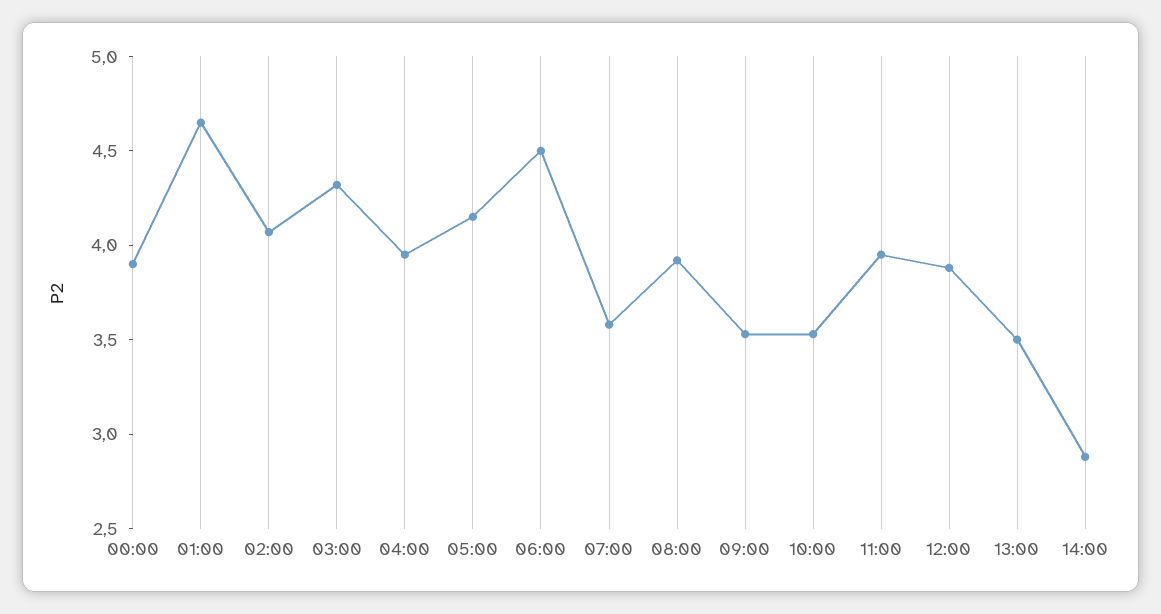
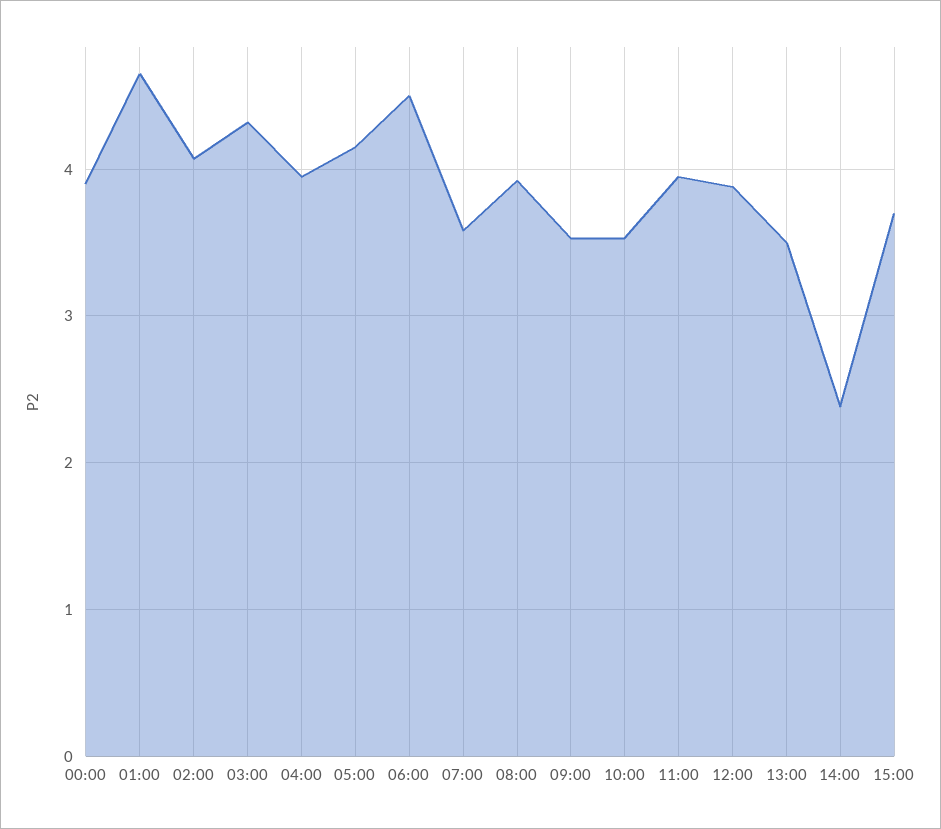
14:00: 2.9 -> 2.4
15:00: none -> 3.7

